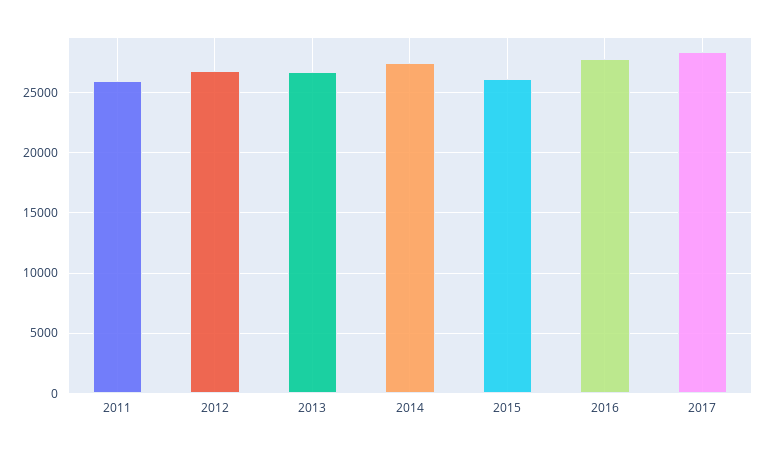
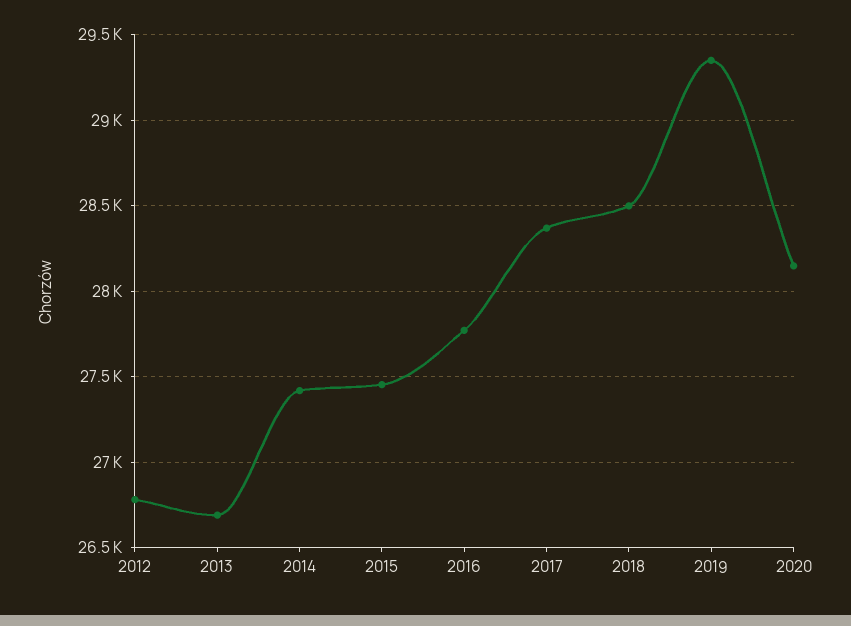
2011: 26000 -> none
2015: 26000 -> 27450
2018: none -> 28500
2019: none -> 29350
2020: none -> 28150

